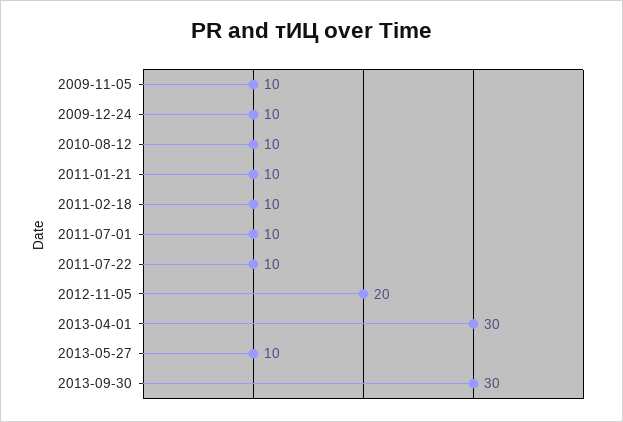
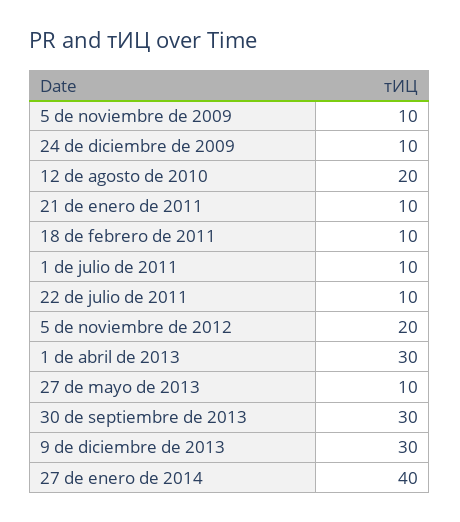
2010-08-12: 10 -> 20
9 de diciembre de 2013: none -> 30
27 de enero de 2014: none -> 40

